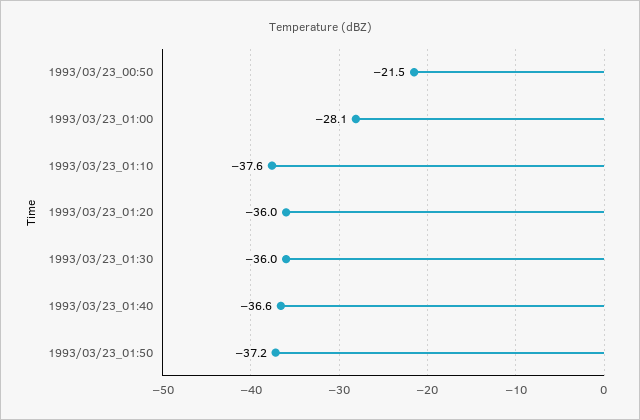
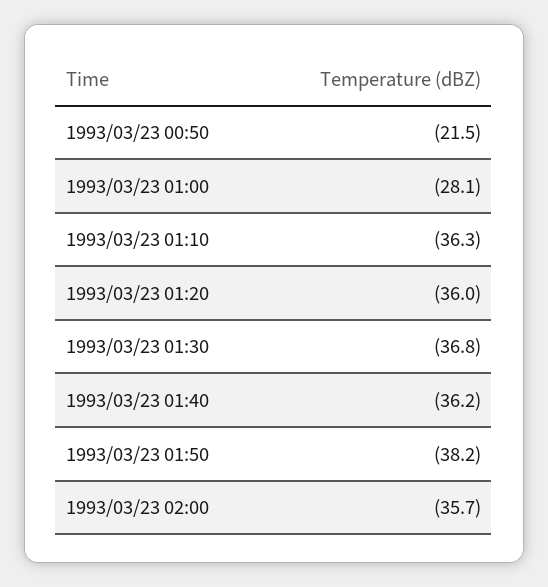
1993/03/23_01:10: -37.6 -> -36.3
1993/03/23_01:30: -36 -> -36.8
1993/03/23_01:40: -36.6 -> -36.2
1993/03/23_01:50: -37.2 -> -38.2
1993/03/23 02:00: none -> -35.7

